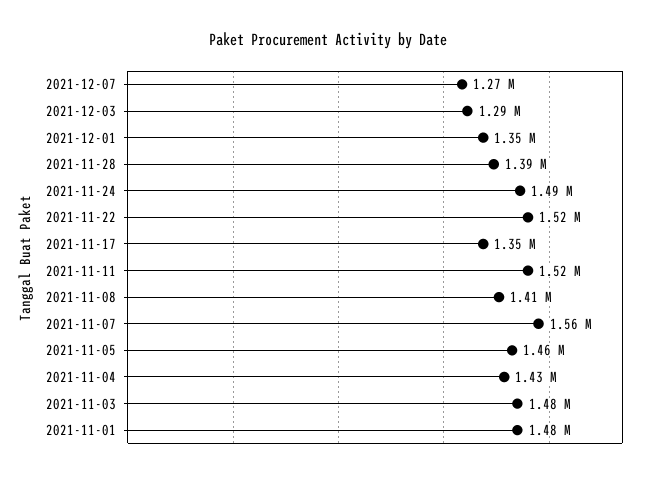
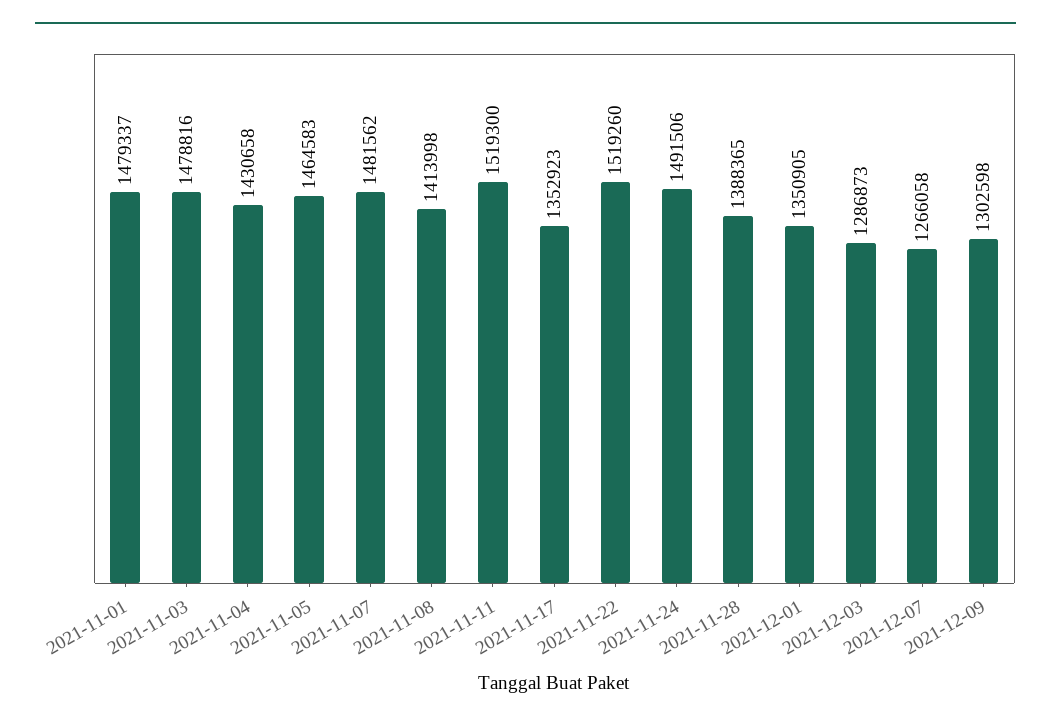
2021-11-07: 1560000 -> 1481562
2021-12-09: none -> 1302598

